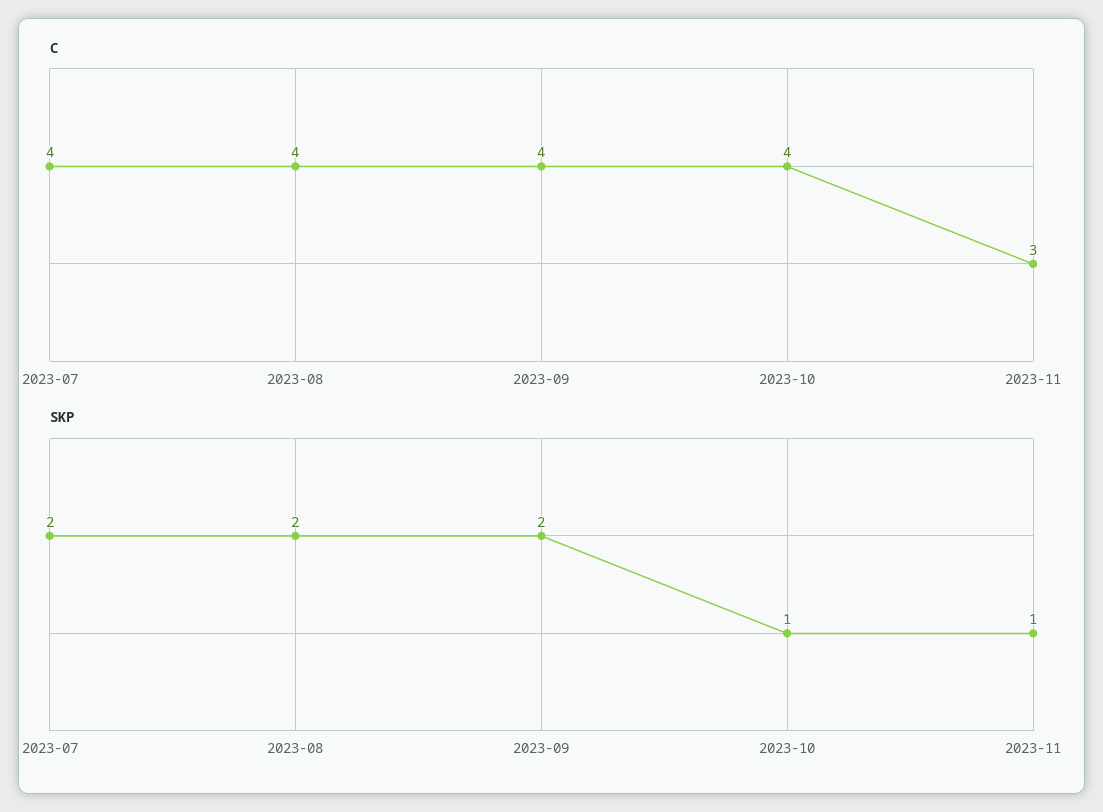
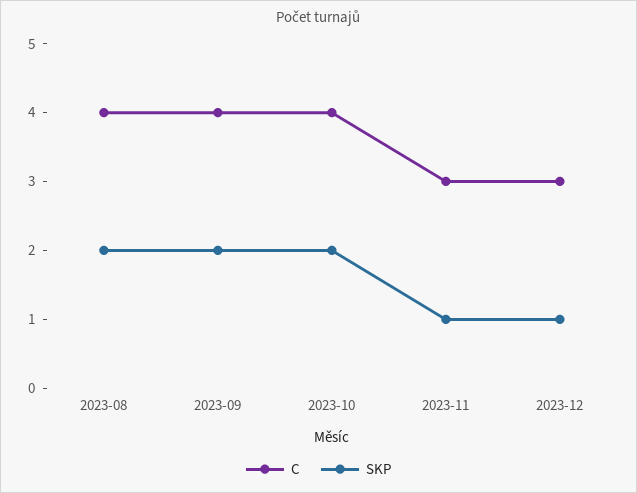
C, 2023-07: 4 -> none
SKP, 2023-07: 2 -> none
SKP, 2023-10: 1 -> 2
C, 2023-12: none -> 3
SKP, 2023-12: none -> 1

